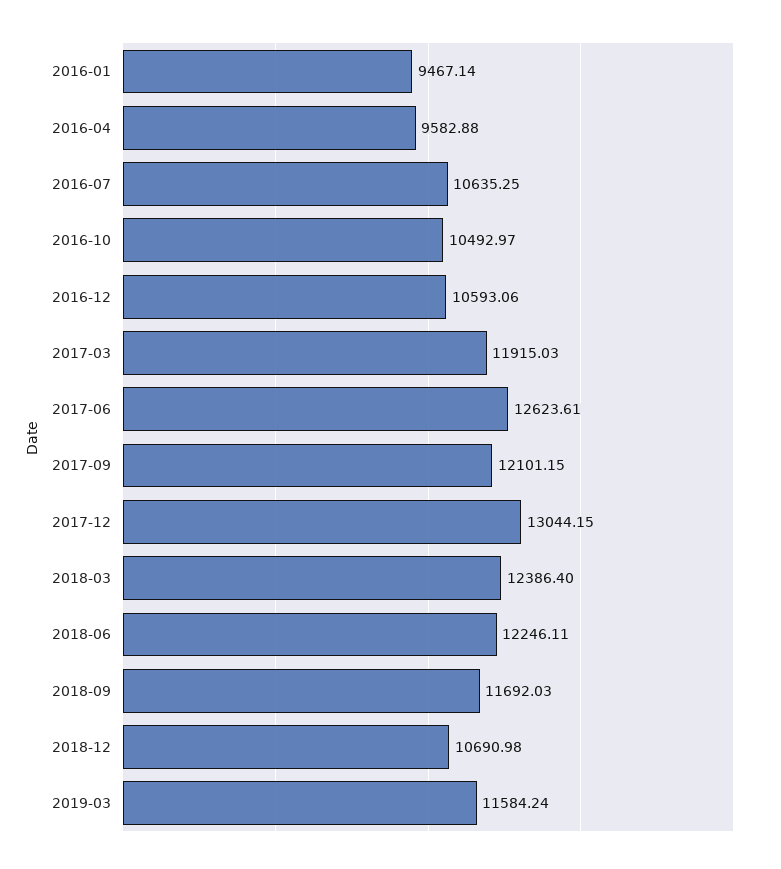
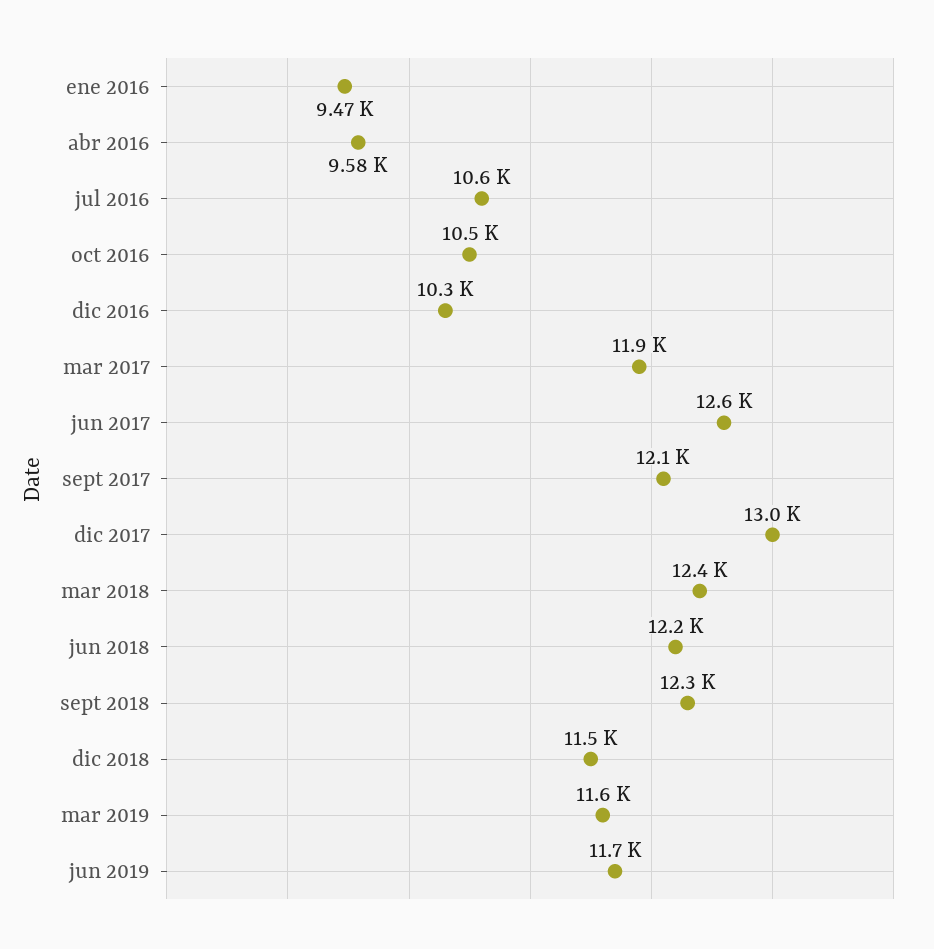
2016-12: 10593.06 -> 10300
2018-09: 11692.03 -> 12300
2018-12: 10690.98 -> 11500
jun 2019: none -> 11700

